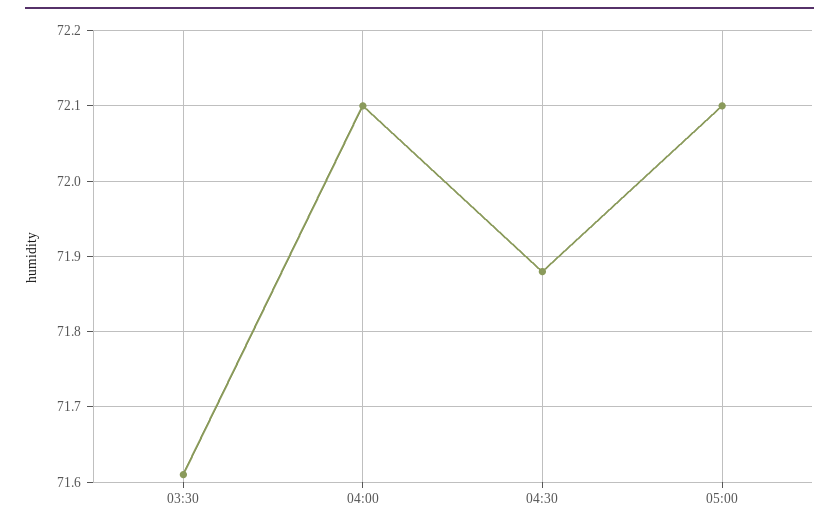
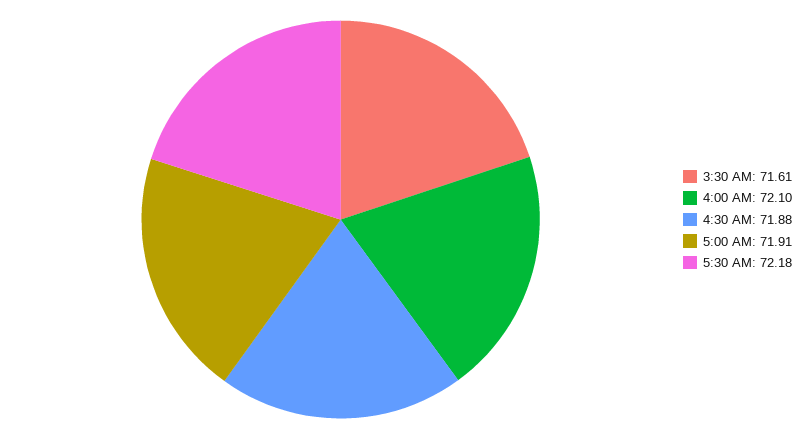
05:00: 72.1 -> 71.91
5:30 AM: none -> 72.18

